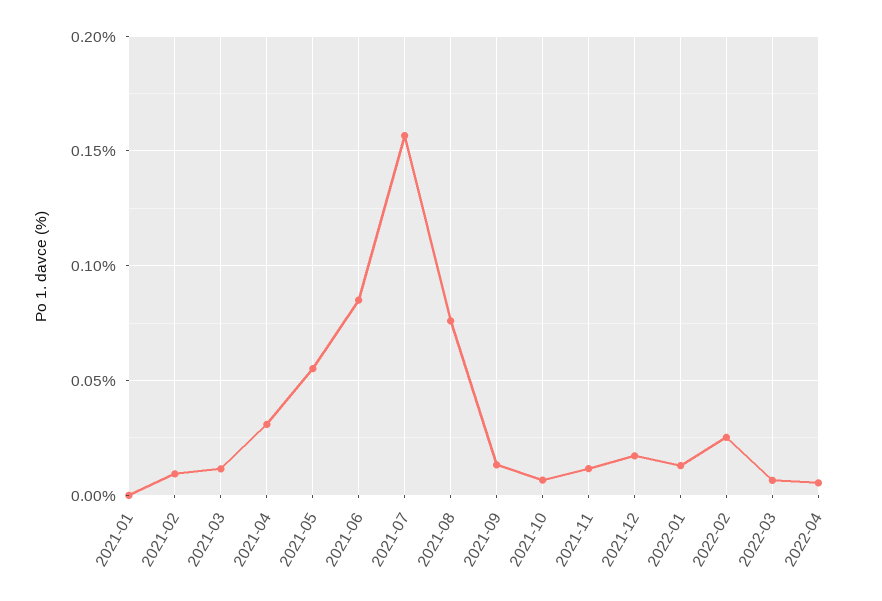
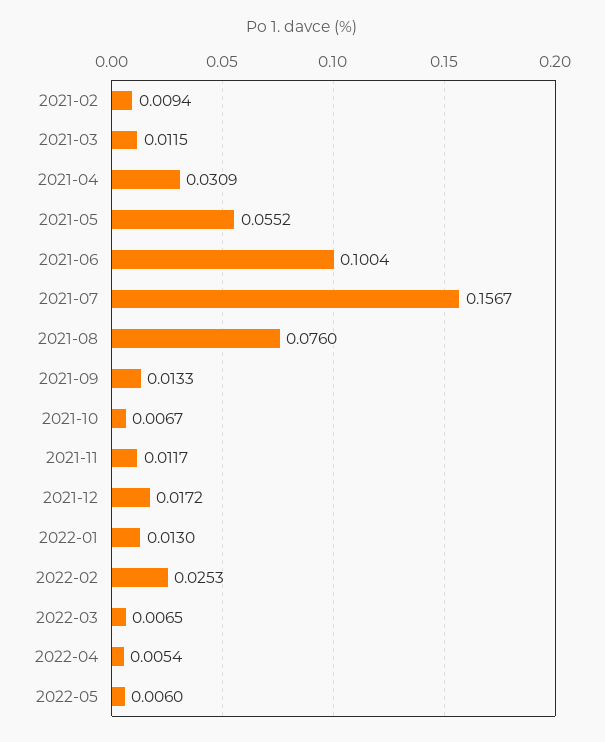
2021-01: 0 -> none
2021-06: 0.085 -> 0.1004
2022-05: none -> 0.006

